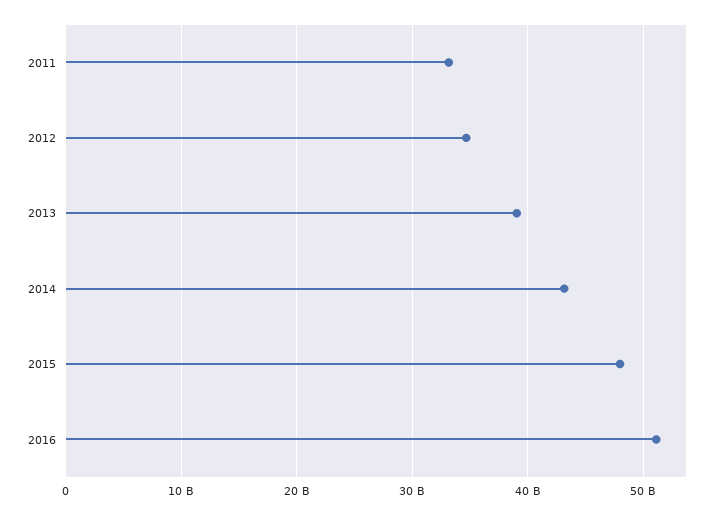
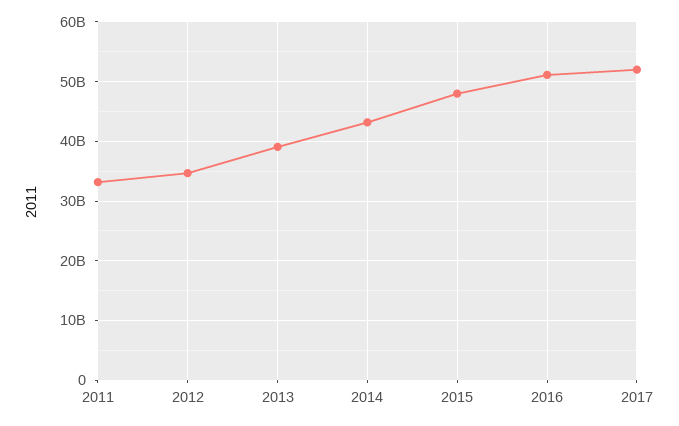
2017: none -> 52000000000

